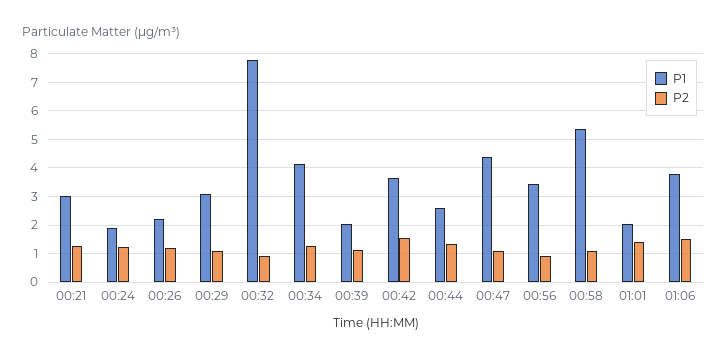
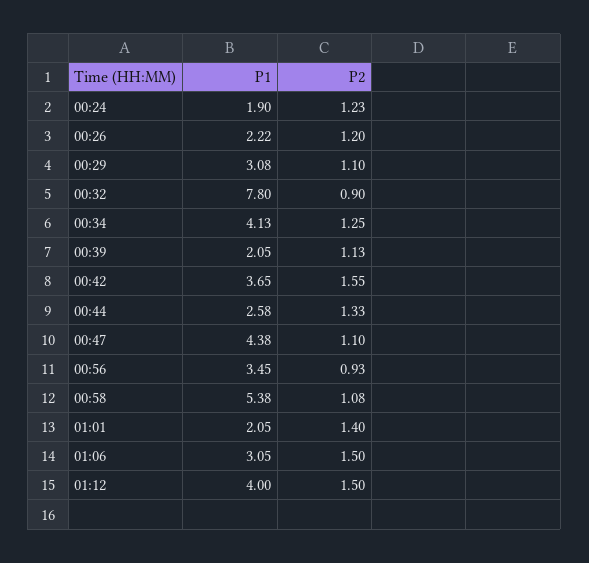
P1, 00:21: 3 -> none
P2, 00:21: 1.25 -> none
P1, 01:06: 3.75 -> 3.05
P1, 01:12: none -> 4
P2, 01:12: none -> 1.5

